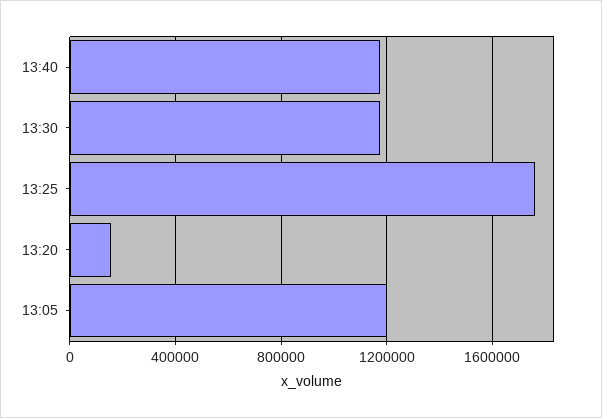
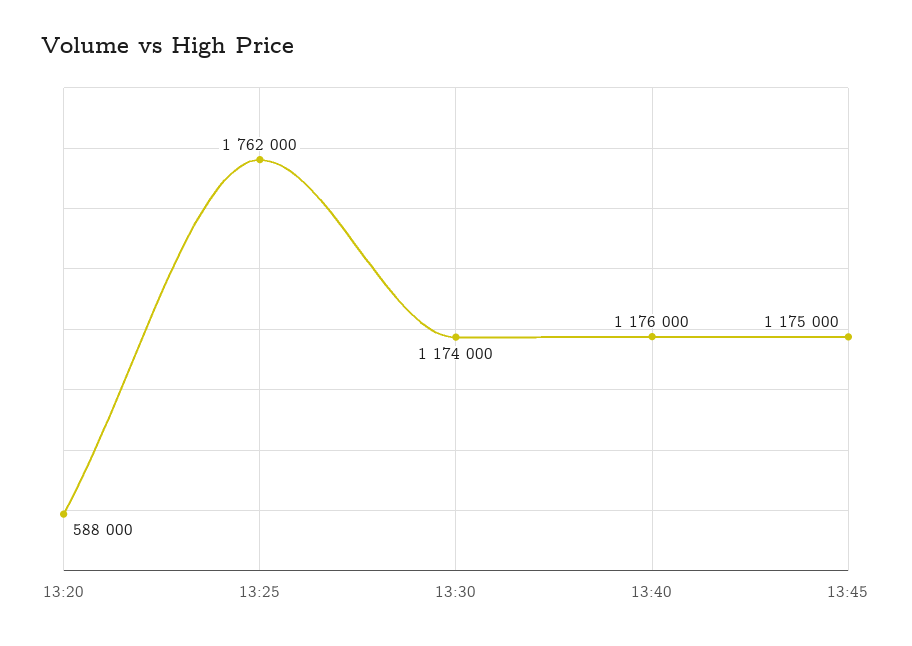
13:20: 150000 -> 588000
13:05: 1200000 -> none
13:45: none -> 1175000

